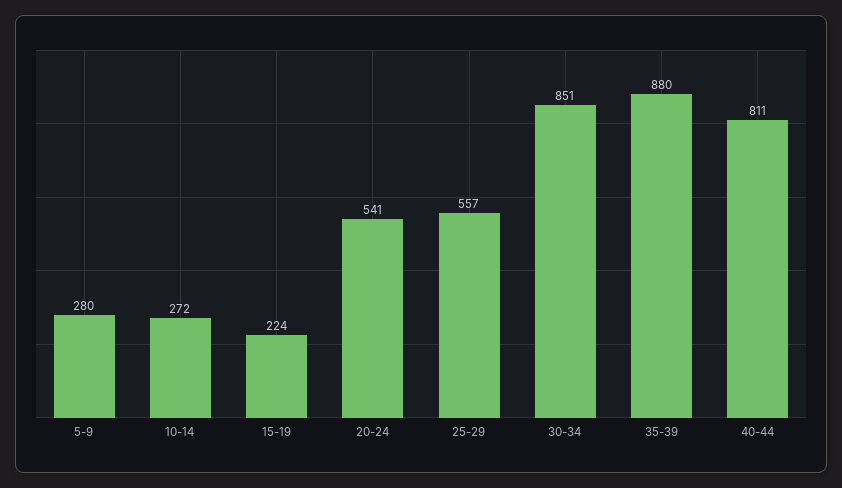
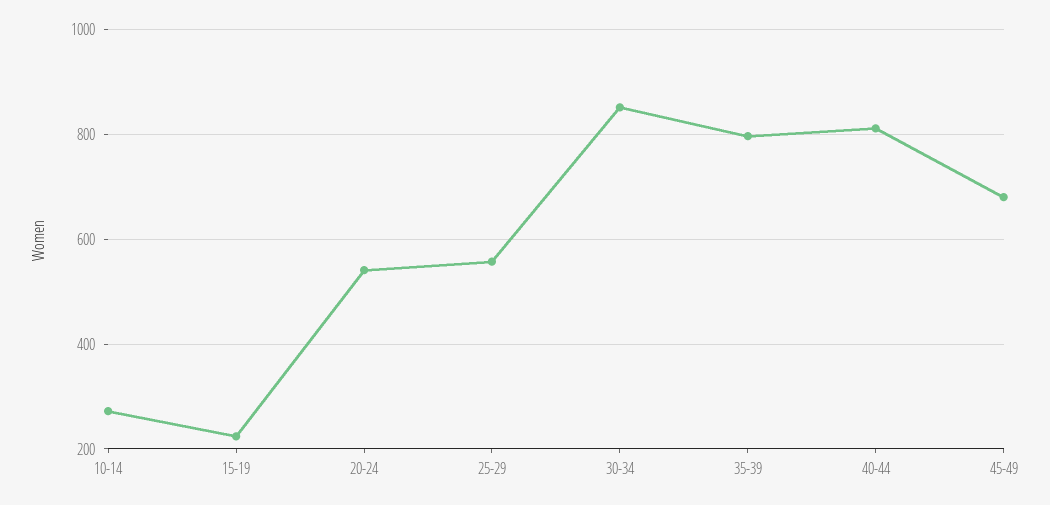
5-9: 280 -> none
35-39: 880 -> 800
45-49: none -> 680

